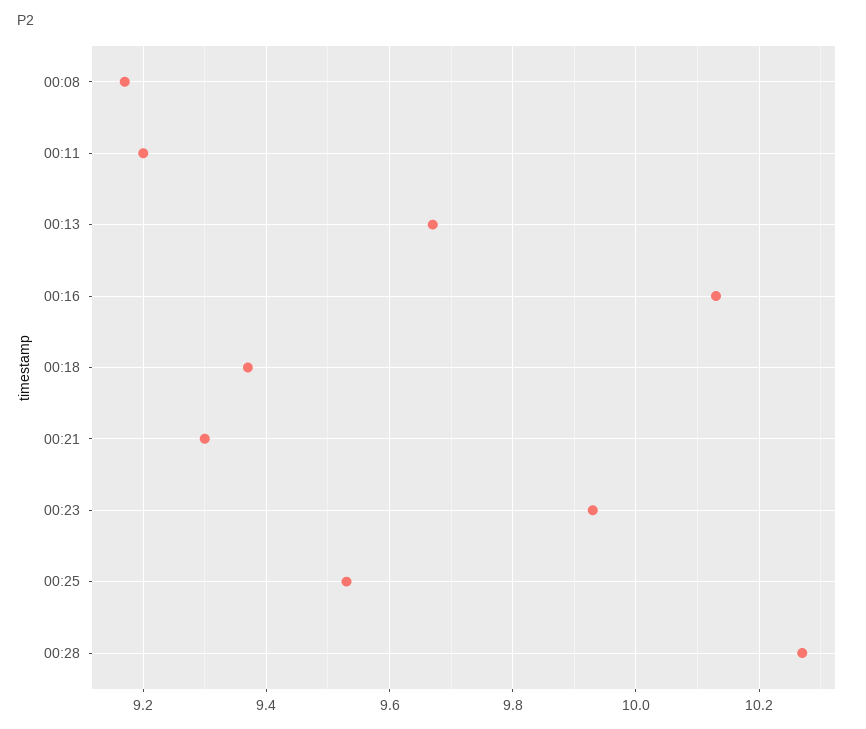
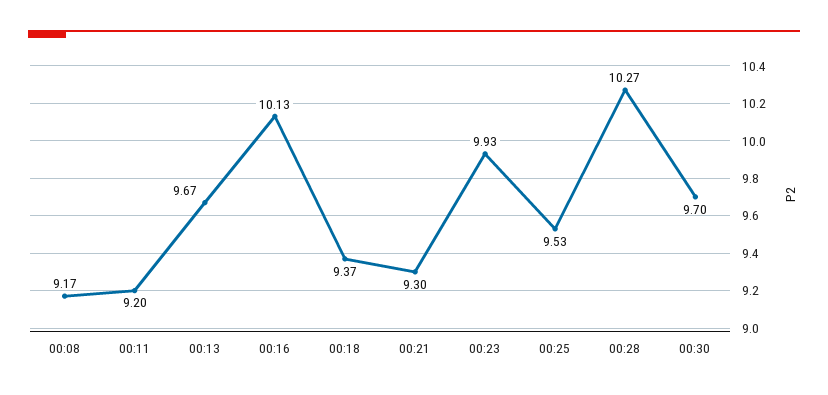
00:30: none -> 9.7

